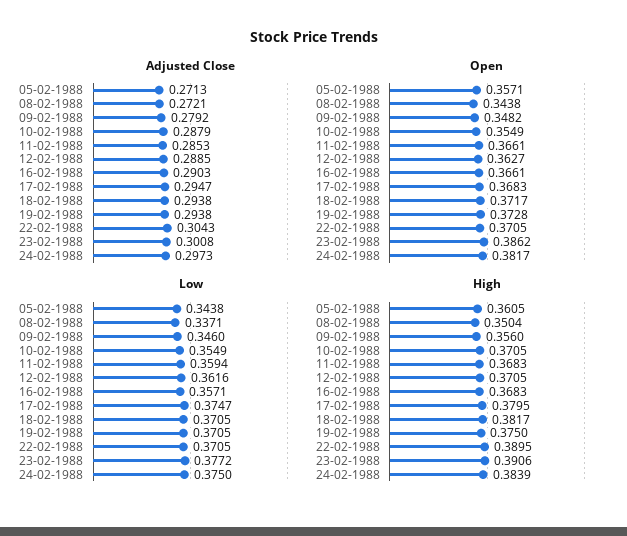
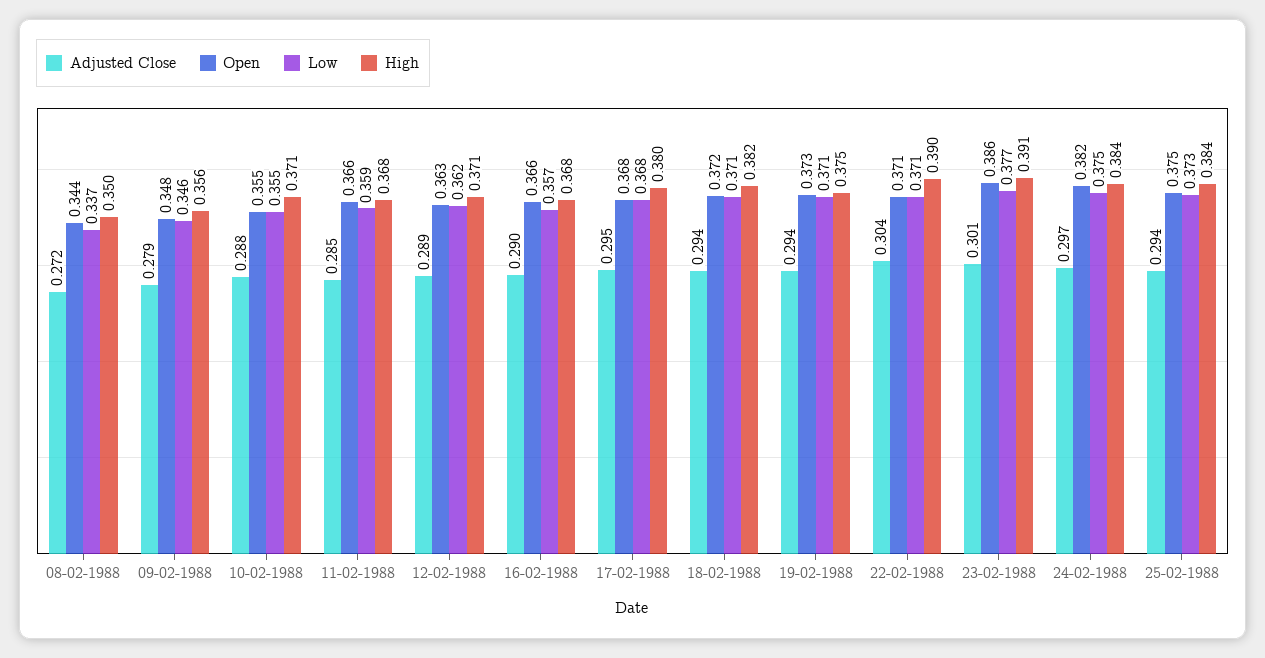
Adjusted Close, 05-02-1988: 0.2713 -> none
Open, 05-02-1988: 0.3571 -> none
Low, 05-02-1988: 0.3438 -> none
Low, 17-02-1988: 0.3747 -> 0.368
High, 05-02-1988: 0.3605 -> none
Adjusted Close, 25-02-1988: none -> 0.294
Open, 25-02-1988: none -> 0.375
Low, 25-02-1988: none -> 0.373
High, 25-02-1988: none -> 0.384

